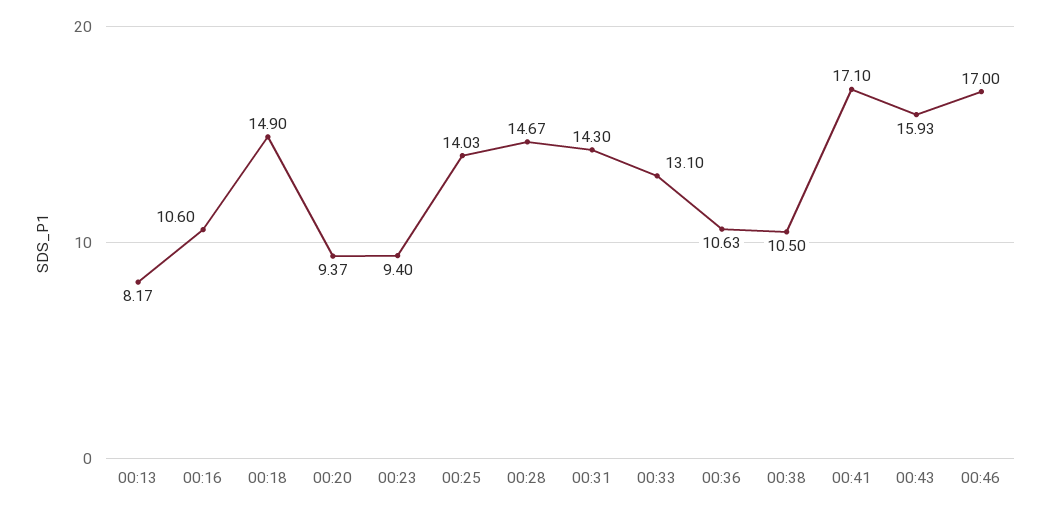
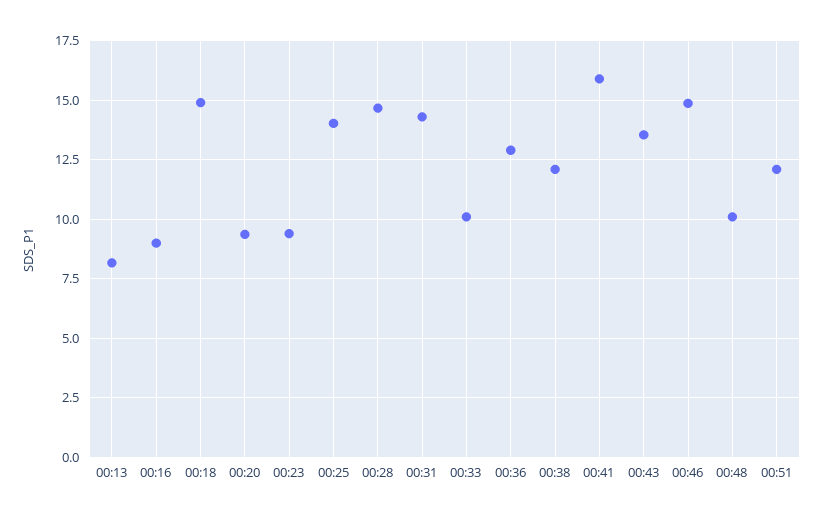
00:16: 10.6 -> 9
00:33: 13.1 -> 10
00:36: 10.63 -> 13
00:38: 10.5 -> 12
00:41: 17.1 -> 16
00:43: 15.93 -> 13.5
00:46: 17 -> 15
00:48: none -> 10
00:51: none -> 12

